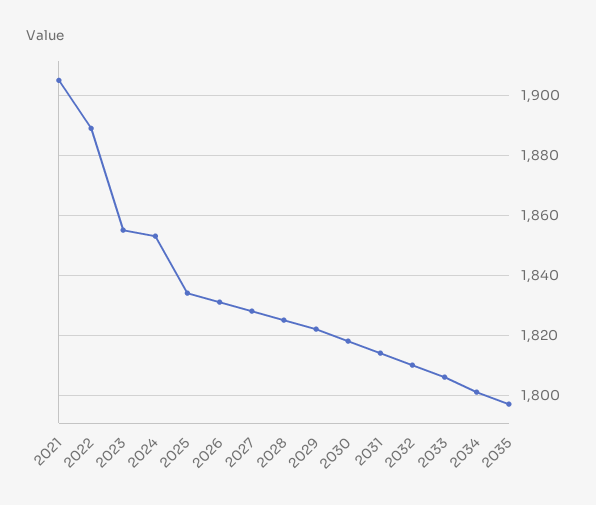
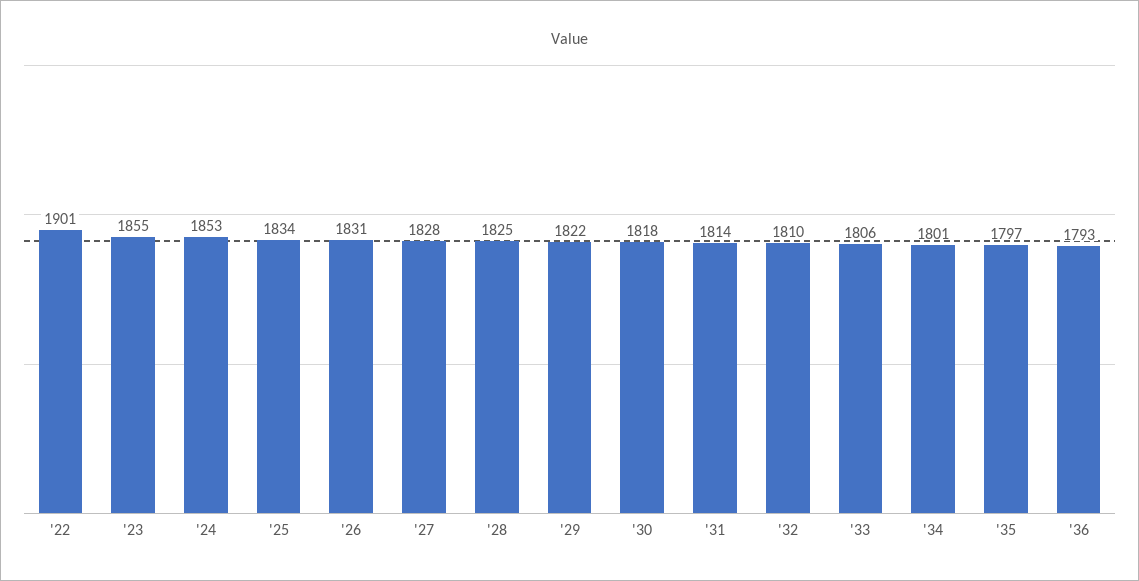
2021: 1905 -> none
2022: 1890 -> 1901
'36: none -> 1793

